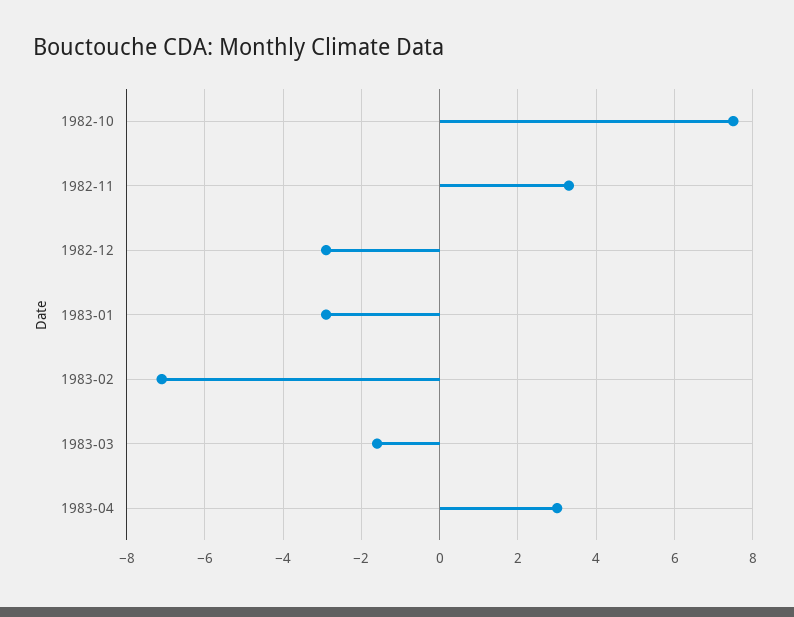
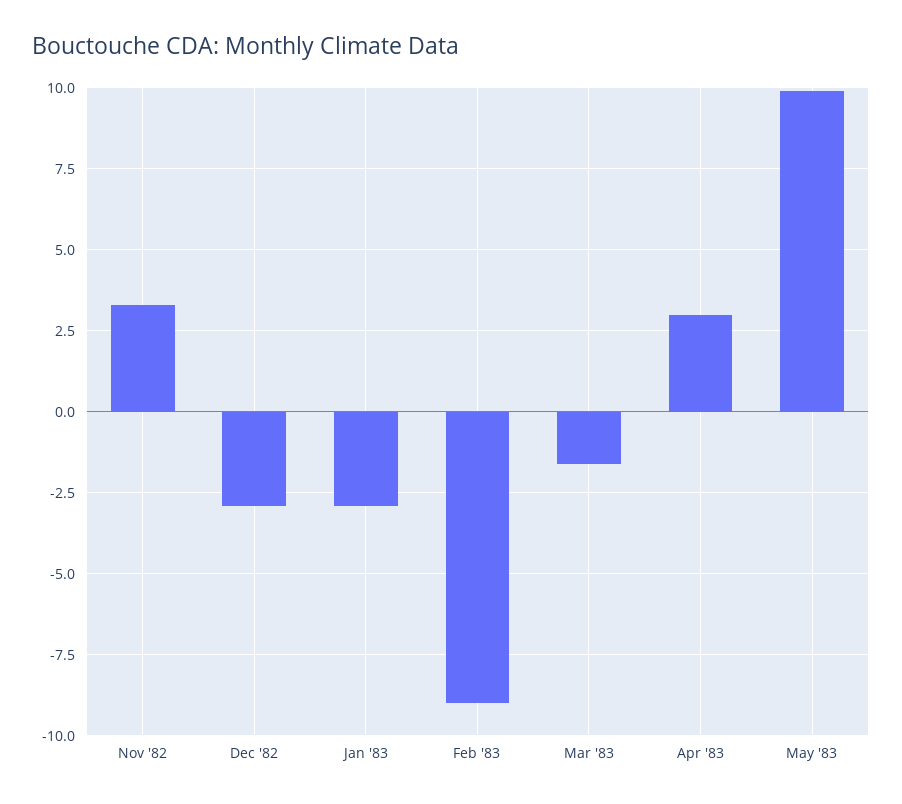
1982-10: 7.5 -> none
1983-02: -7 -> -9
May '83: none -> 10

